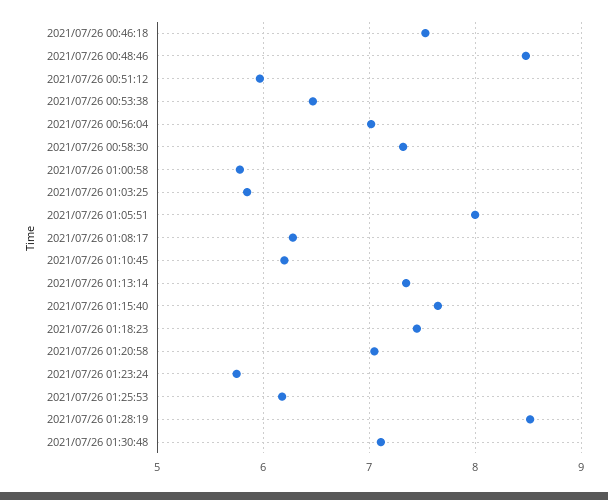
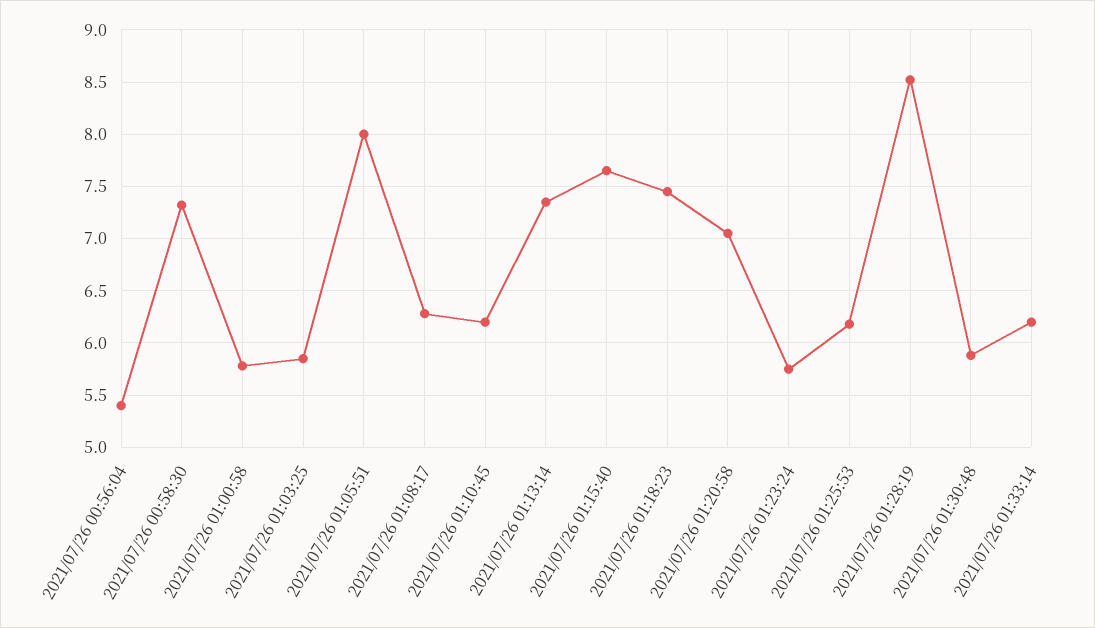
2021/07/26 00:46:18: 7.5 -> none
2021/07/26 00:48:46: 8.5 -> none
2021/07/26 00:51:12: 6 -> none
2021/07/26 00:53:38: 6.5 -> none
2021/07/26 00:56:04: 7 -> 5.4
2021/07/26 01:30:48: 7.1 -> 5.9
2021/07/26 01:33:14: none -> 6.2

